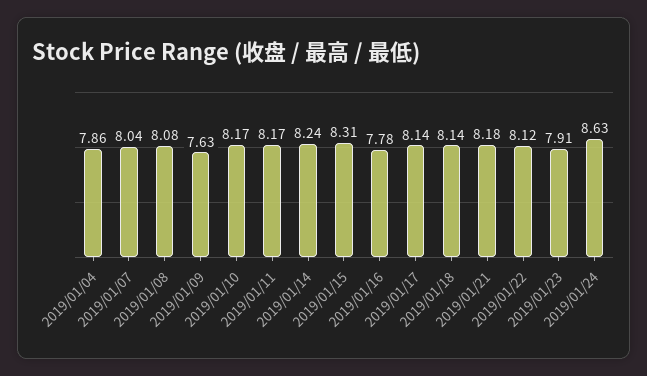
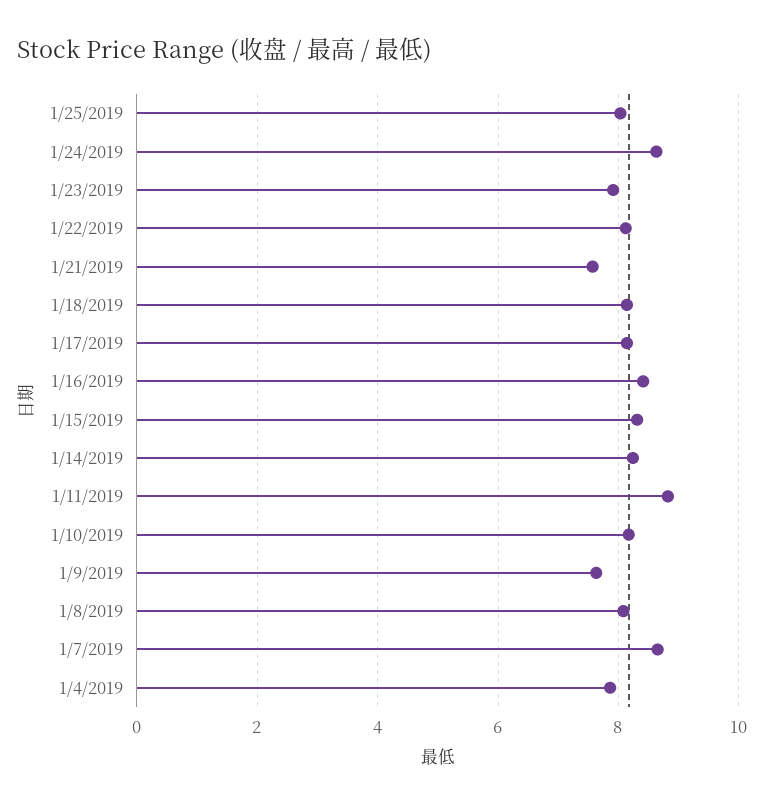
2019/01/07: 8.04 -> 8.6
2019/01/11: 8.17 -> 8.8
2019/01/16: 7.78 -> 8.4
2019/01/21: 8.18 -> 7.6
1/25/2019: none -> 8

